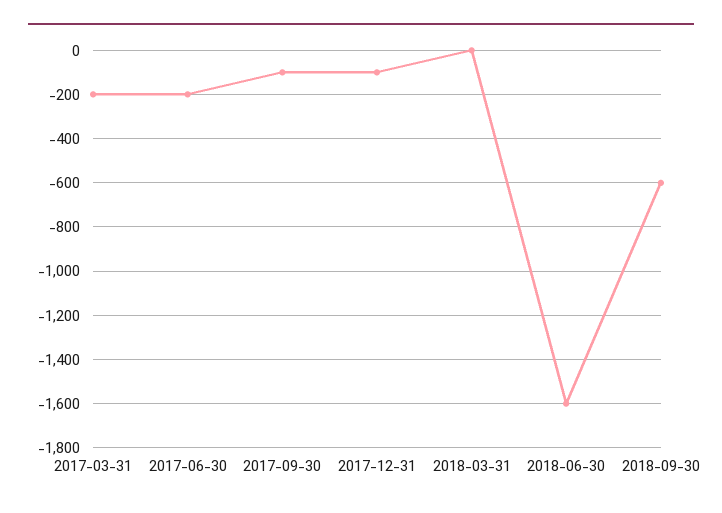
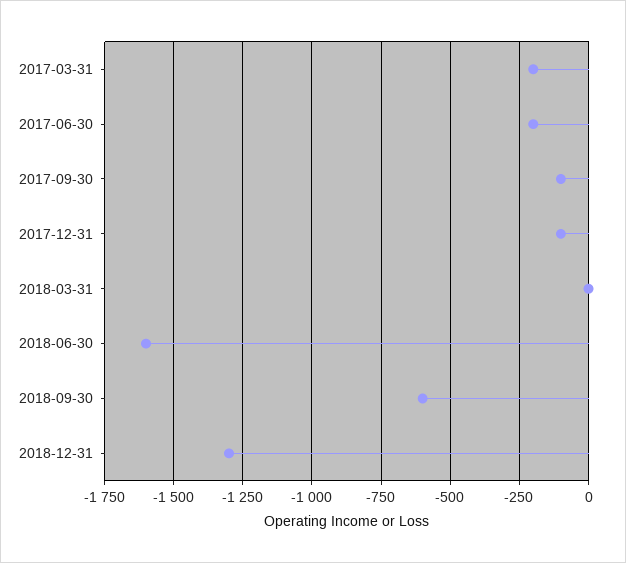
2018-12-31: none -> -1300

